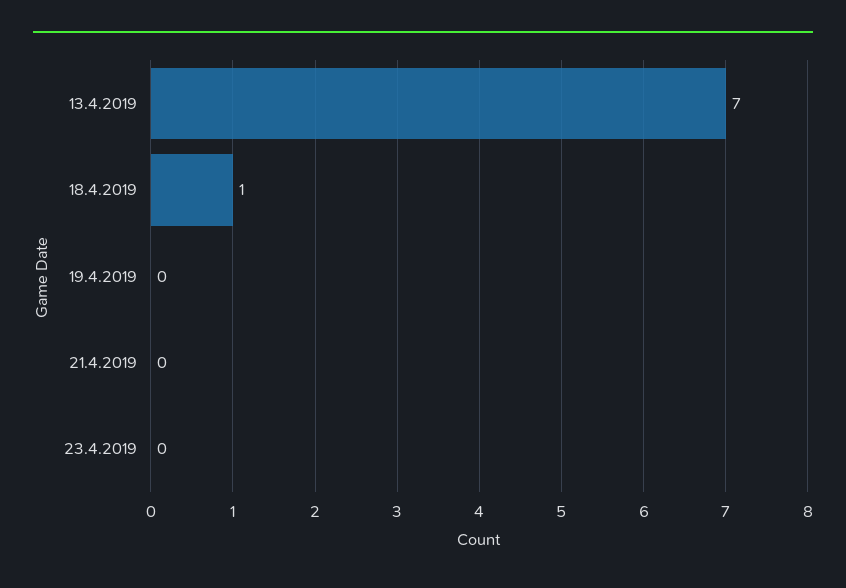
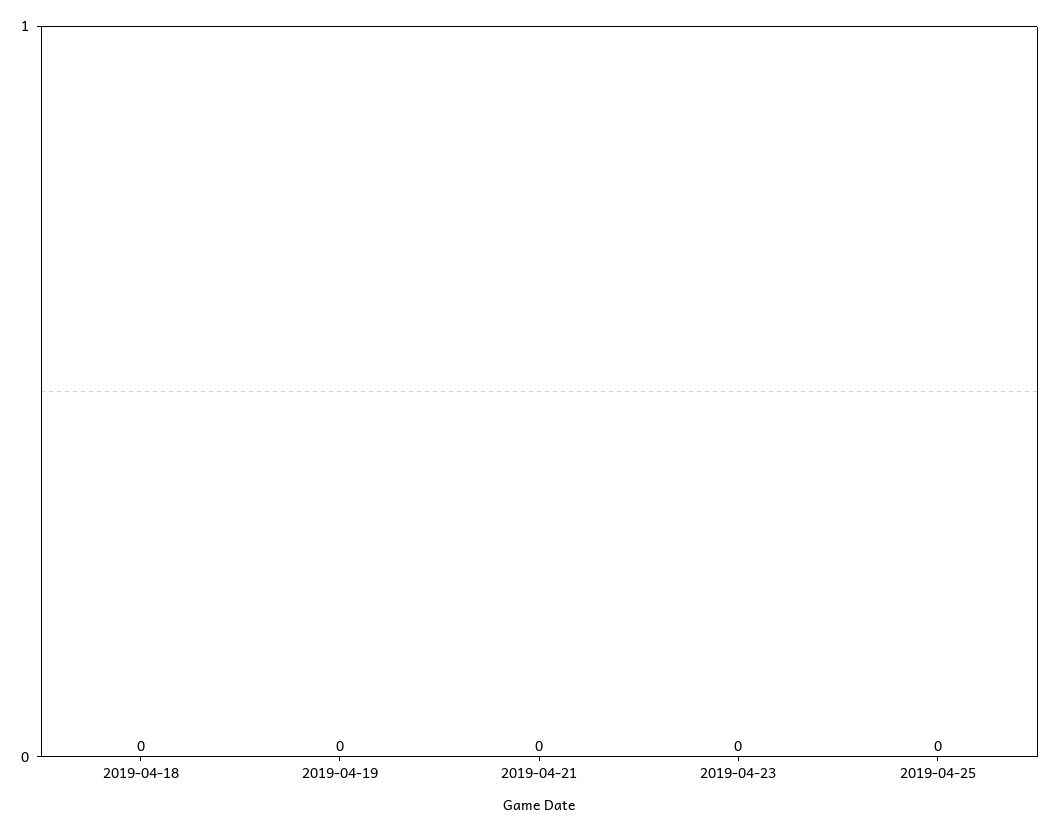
13.4.2019: 7 -> none
18.4.2019: 1 -> 0
2019-04-25: none -> 0

